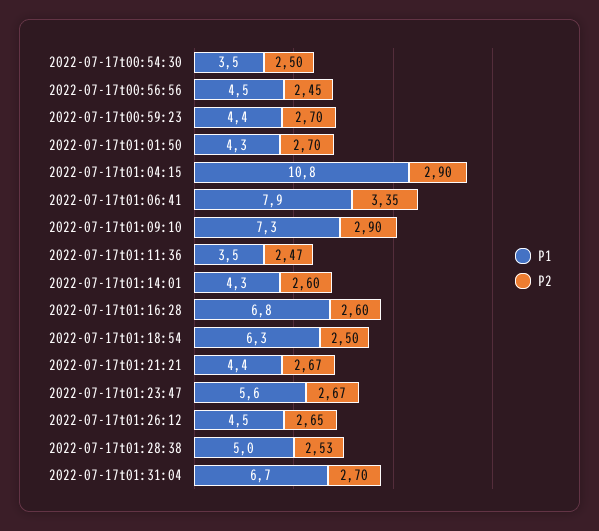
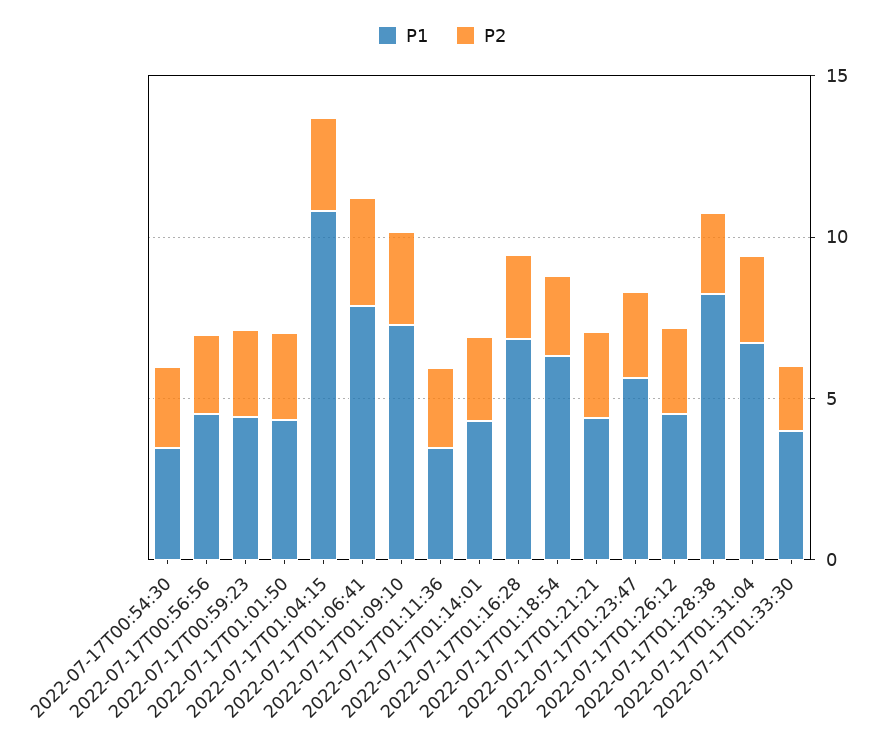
P1, 2022-07-17t01:28:38: 5 -> 8
P1, 2022-07-17T01:33:30: none -> 4
P2, 2022-07-17T01:33:30: none -> 2

